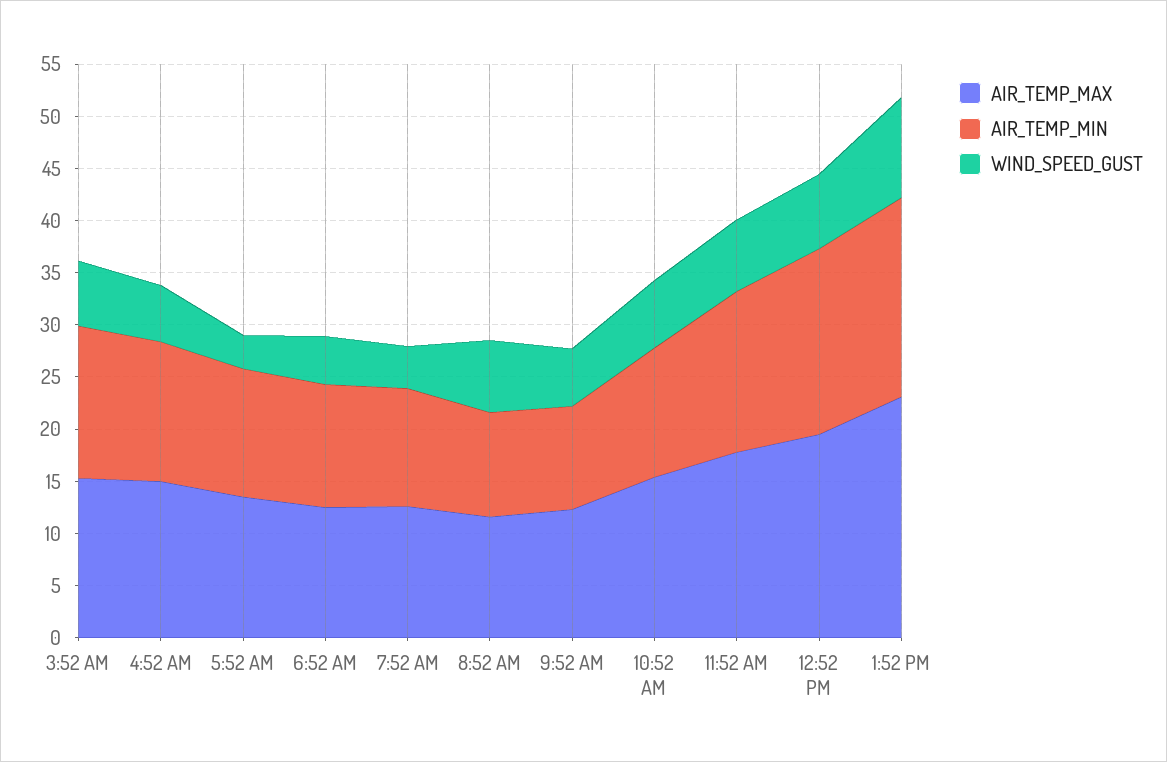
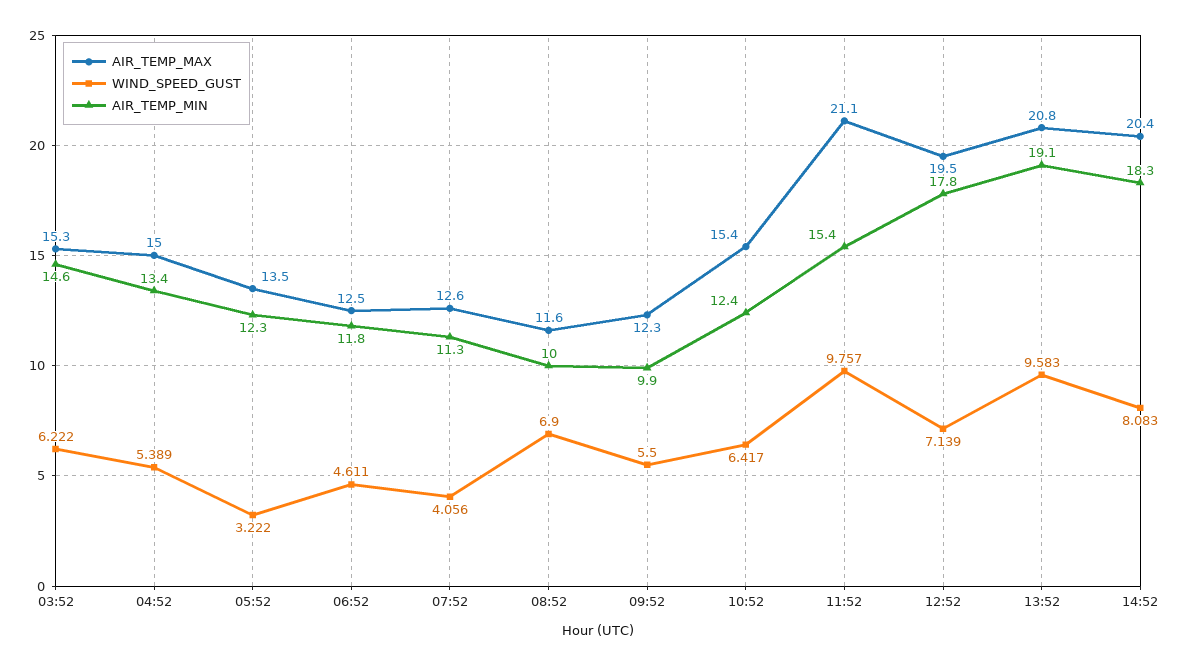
AIR_TEMP_MAX, 11:52 AM: 18 -> 21.1
WIND_SPEED_GUST, 11:52 AM: 7 -> 9.757
AIR_TEMP_MAX, 1:52 PM: 23 -> 20.8
AIR_TEMP_MAX, 14:52: none -> 20.4
WIND_SPEED_GUST, 14:52: none -> 8.083
AIR_TEMP_MIN, 14:52: none -> 18.3

